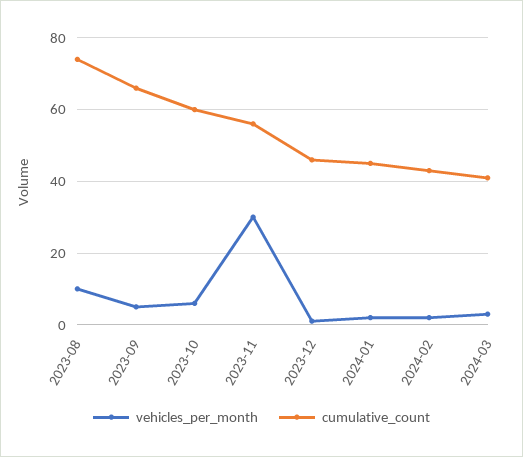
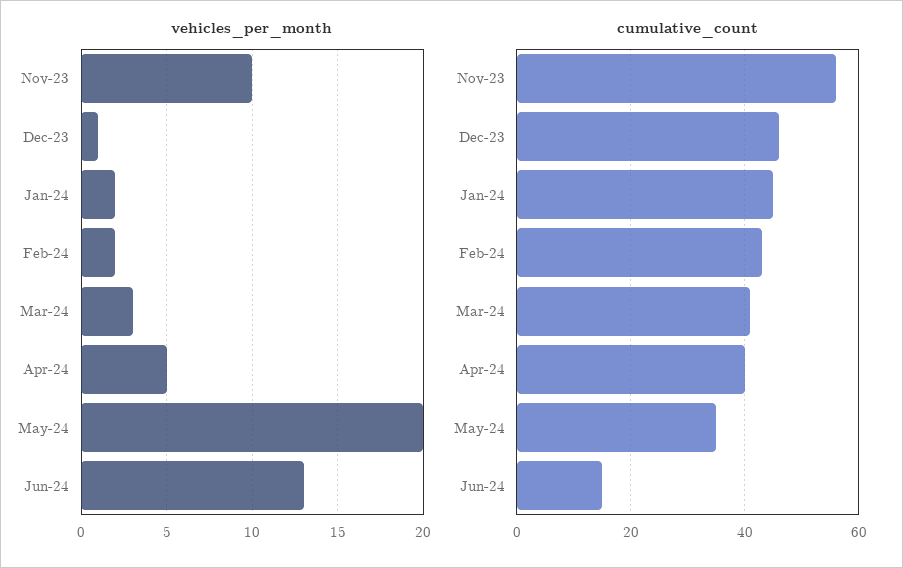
vehicles_per_month, 2023-08: 10 -> none
cumulative_count, 2023-08: 75 -> none
vehicles_per_month, 2023-09: 5 -> none
cumulative_count, 2023-09: 65 -> none
vehicles_per_month, 2023-10: 5 -> none
cumulative_count, 2023-10: 60 -> none
vehicles_per_month, 2023-11: 30 -> 10
vehicles_per_month, Apr-24: none -> 5
vehicles_per_month, May-24: none -> 20
vehicles_per_month, Jun-24: none -> 13
cumulative_count, Apr-24: none -> 40
cumulative_count, May-24: none -> 35
cumulative_count, Jun-24: none -> 15

